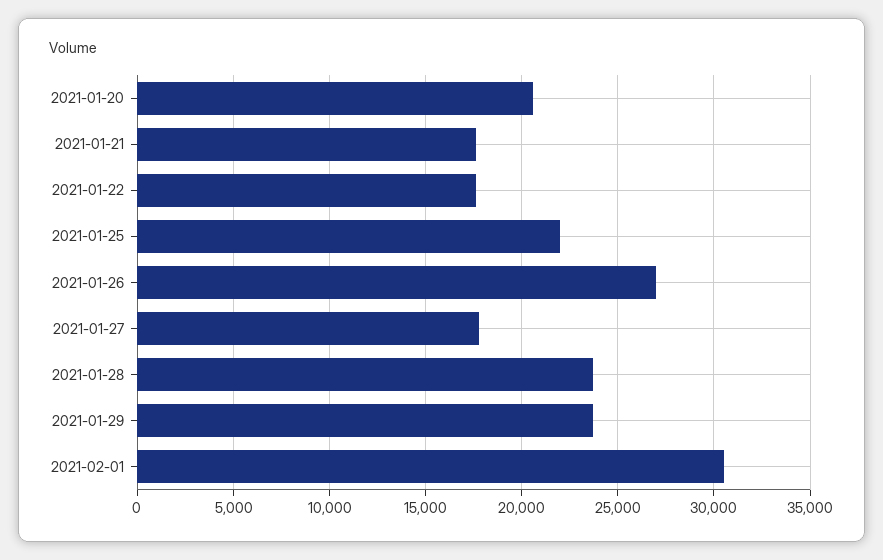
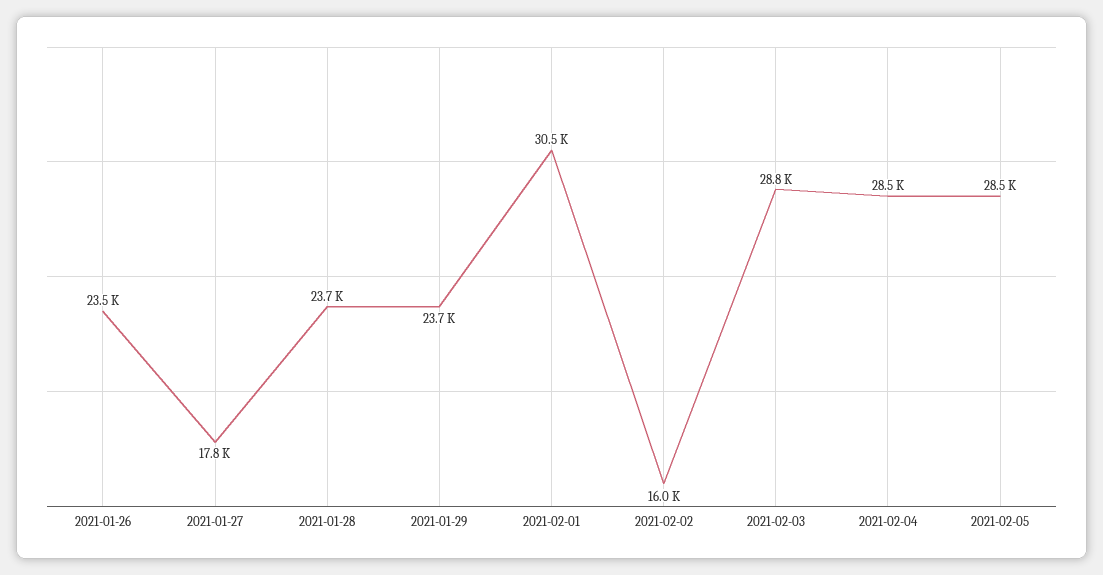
2021-01-20: 20500 -> none
2021-01-21: 17500 -> none
2021-01-22: 17500 -> none
2021-01-25: 22000 -> none
2021-01-26: 27000 -> 23500
2021-02-02: none -> 16000
2021-02-03: none -> 28800
2021-02-04: none -> 28500
2021-02-05: none -> 28500

